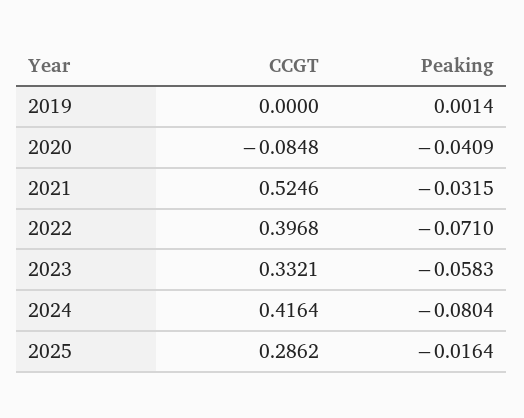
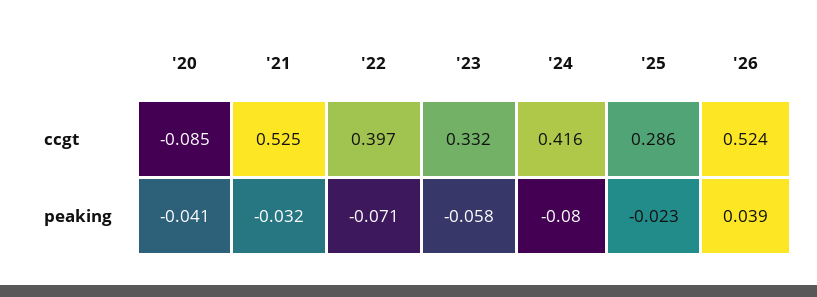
CCGT, 2019: 0 -> none
Peaking, 2019: 0.0014 -> none
Peaking, 2025: -0.0164 -> -0.023
CCGT, '26: none -> 0.524
Peaking, '26: none -> 0.039

